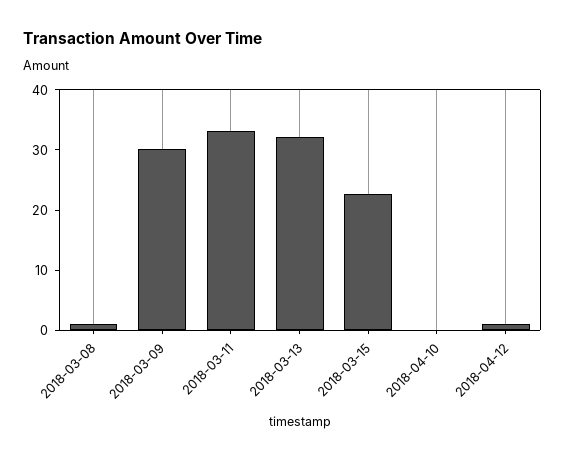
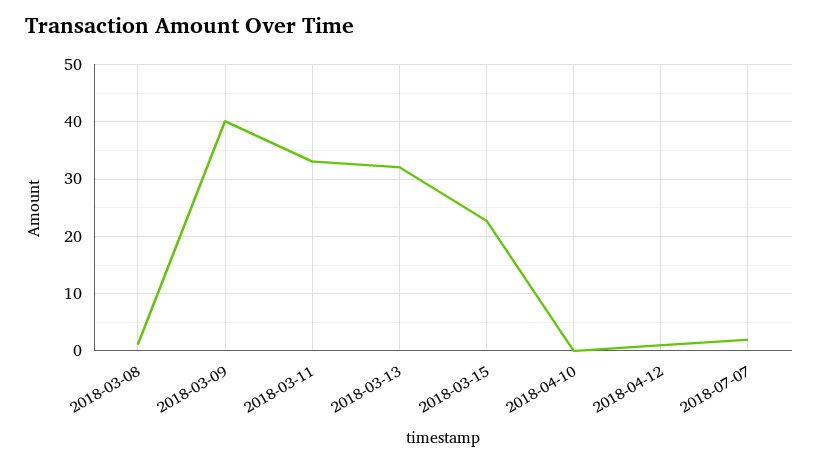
2018-03-09: 30 -> 40
2018-07-07: none -> 2

